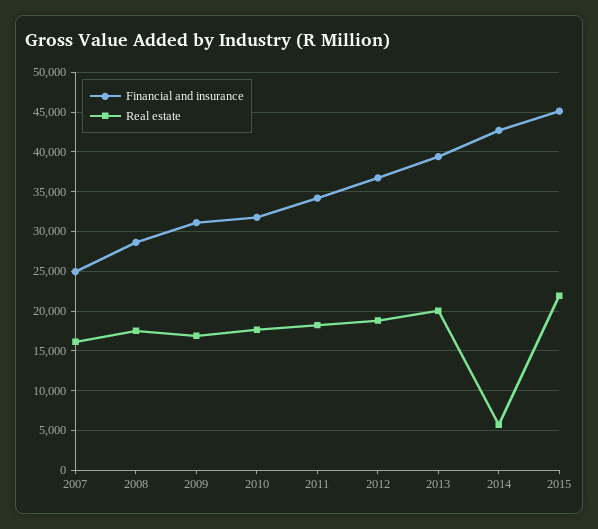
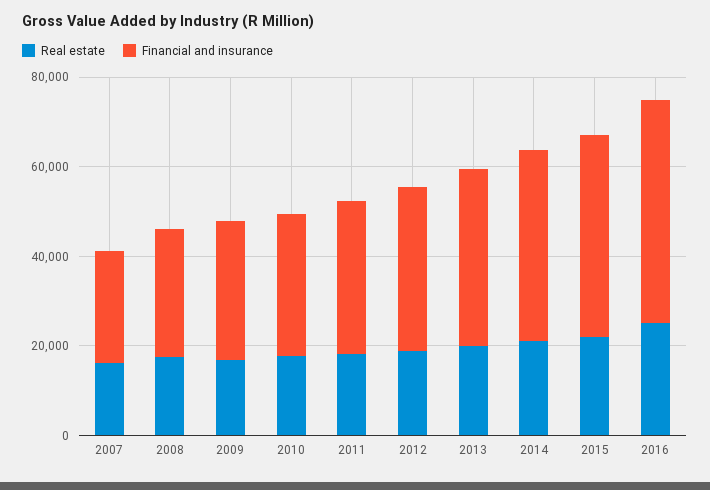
Real estate, 2014: 6000 -> 20000
Real estate, 2016: none -> 25000
Financial and insurance, 2016: none -> 50000

